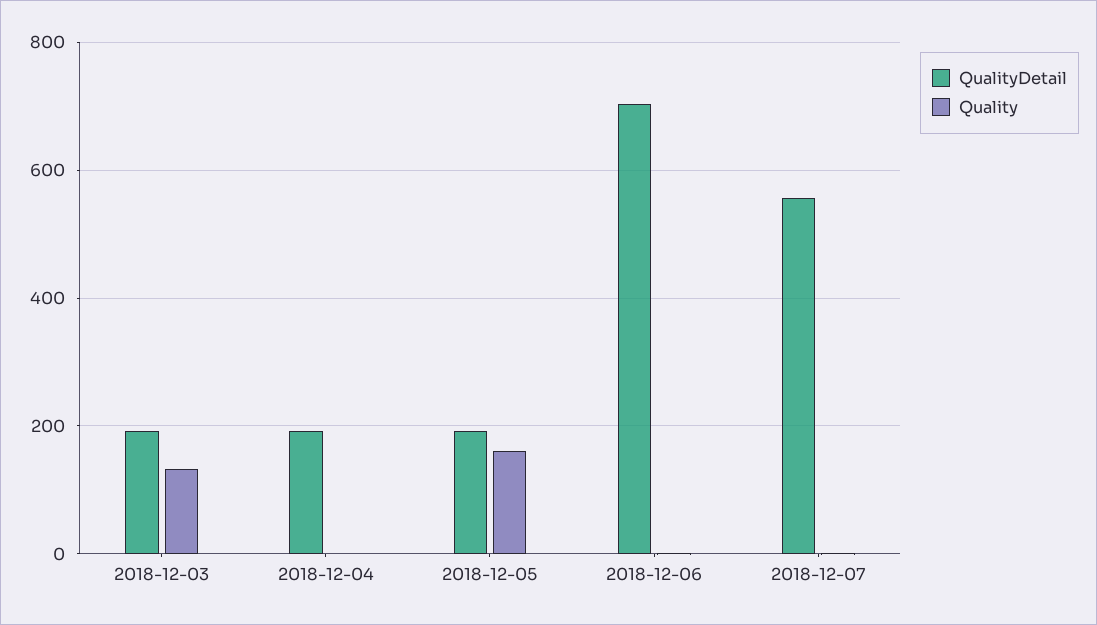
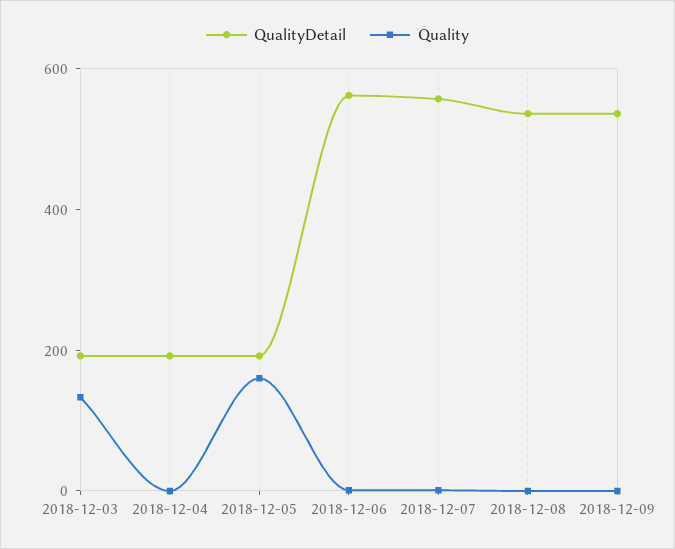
QualityDetail, 2018-12-06: 700 -> 550
QualityDetail, 2018-12-08: none -> 550
Quality, 2018-12-08: none -> 0
QualityDetail, 2018-12-09: none -> 550
Quality, 2018-12-09: none -> 0

